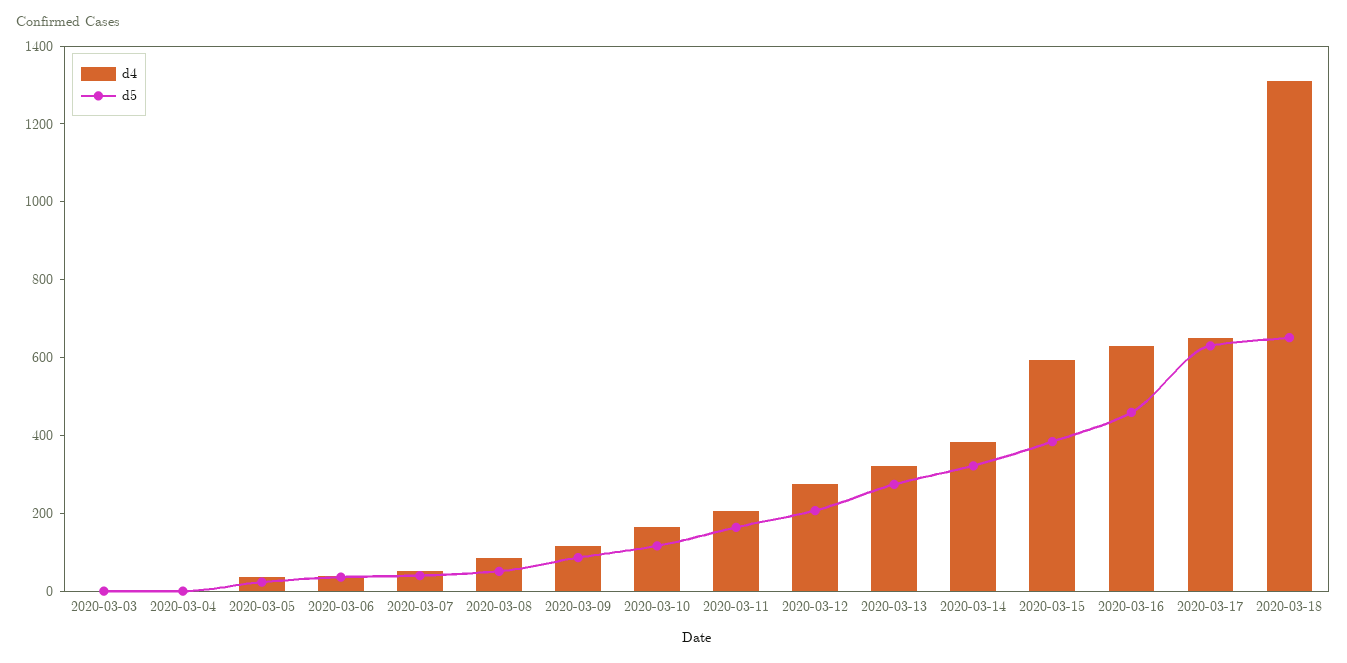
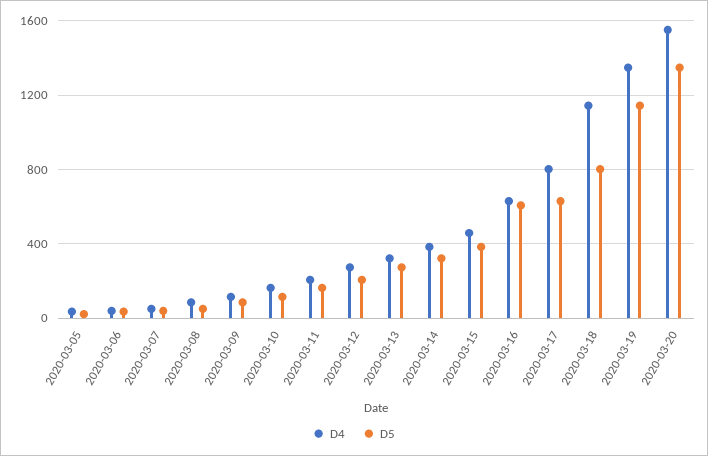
d4, 2020-03-03: 0 -> none
d5, 2020-03-03: 0 -> none
d4, 2020-03-04: 0 -> none
d5, 2020-03-04: 0 -> none
d4, 2020-03-15: 600 -> 450
d5, 2020-03-16: 450 -> 600
d4, 2020-03-17: 650 -> 800
d4, 2020-03-18: 1300 -> 1150
d5, 2020-03-18: 650 -> 800
d4, 2020-03-19: none -> 1350
d5, 2020-03-19: none -> 1150
d4, 2020-03-20: none -> 1550
d5, 2020-03-20: none -> 1350

